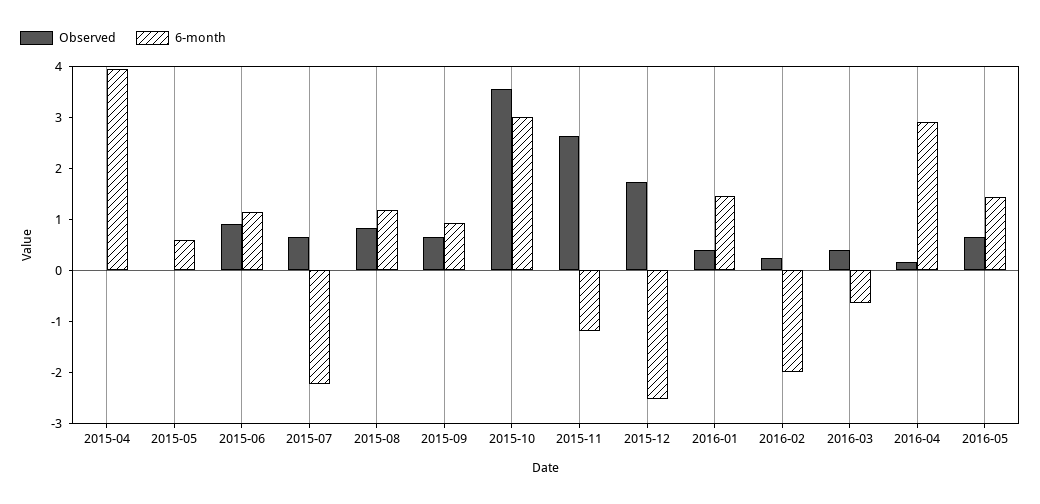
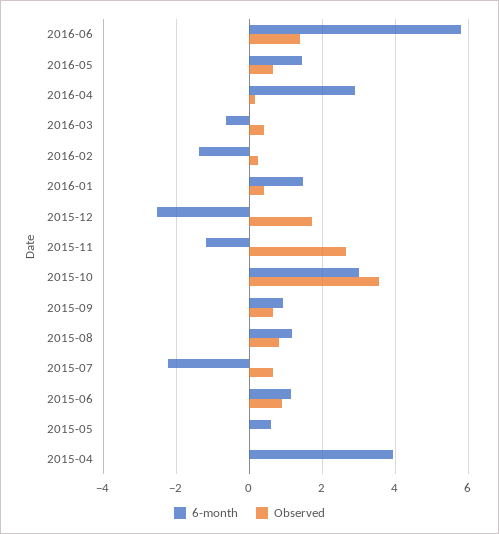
6-month, 2016-02: -2 -> -1.4
6-month, 2016-06: none -> 5.8
Observed, 2016-06: none -> 1.4

